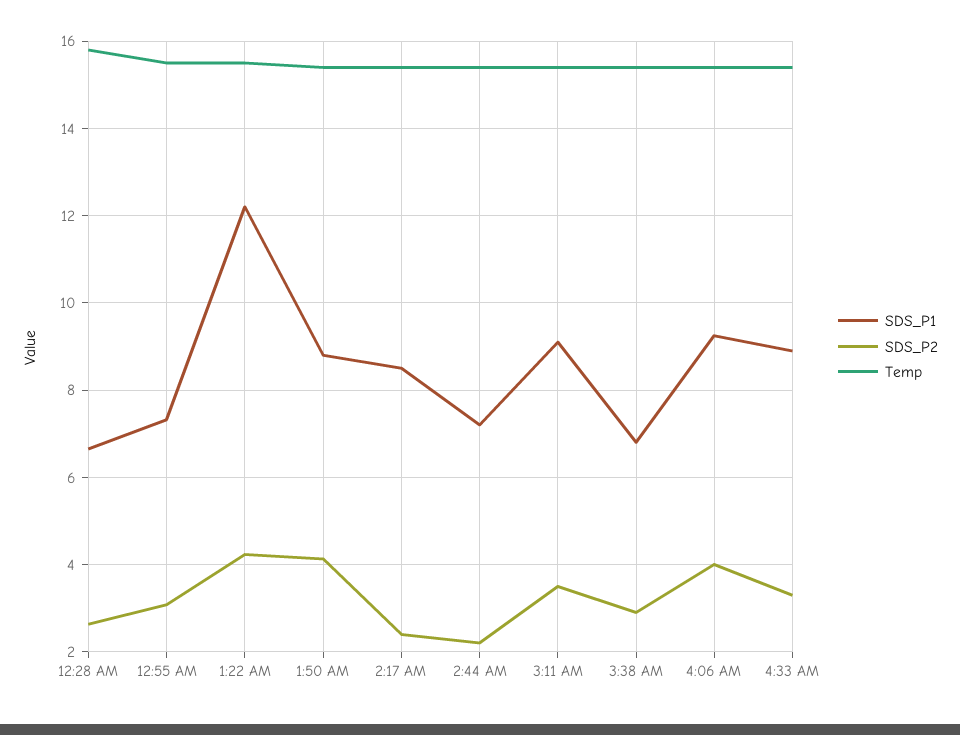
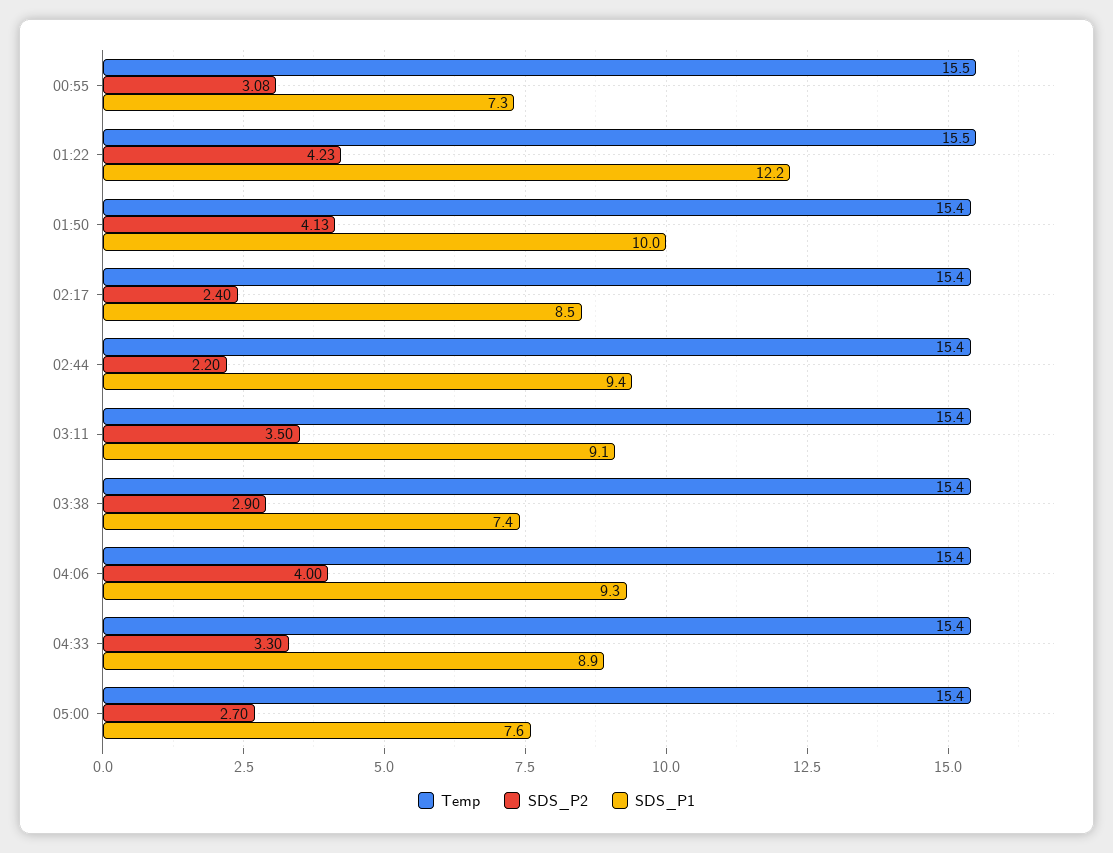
SDS_P1, 12:28 AM: 6.6 -> none
SDS_P2, 12:28 AM: 2.6 -> none
Temp, 12:28 AM: 15.8 -> none
SDS_P1, 1:50 AM: 8.8 -> 10
SDS_P1, 2:44 AM: 7.2 -> 9.4
SDS_P1, 3:38 AM: 6.8 -> 7.4
Temp, 05:00: none -> 15.4
SDS_P2, 05:00: none -> 2.7
SDS_P1, 05:00: none -> 7.6

